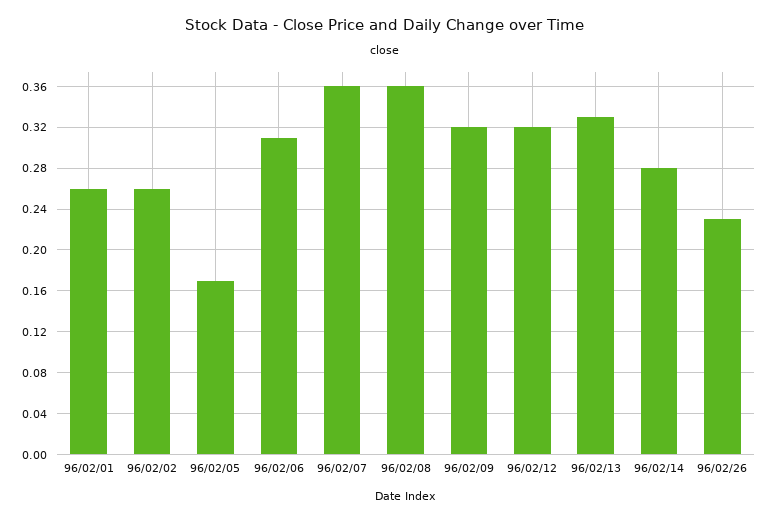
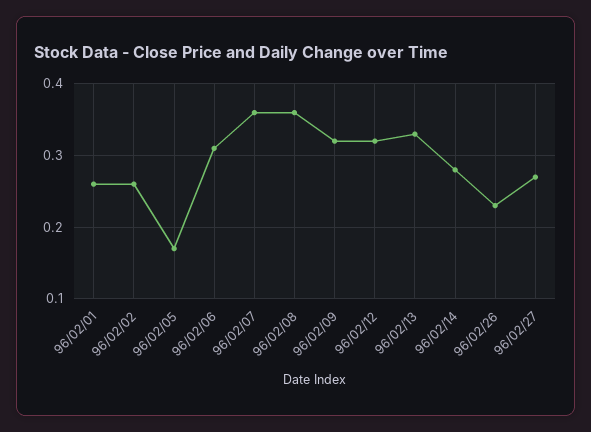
96/02/27: none -> 0.27

